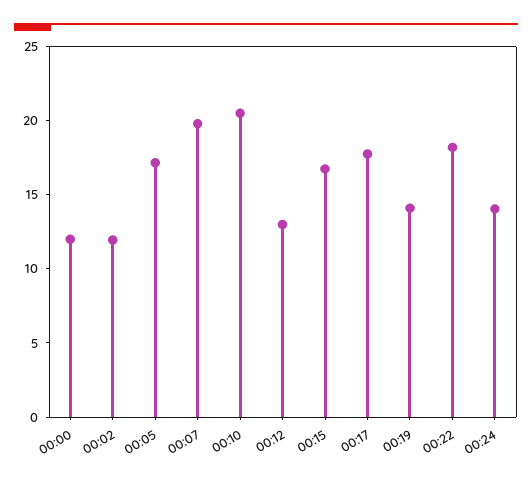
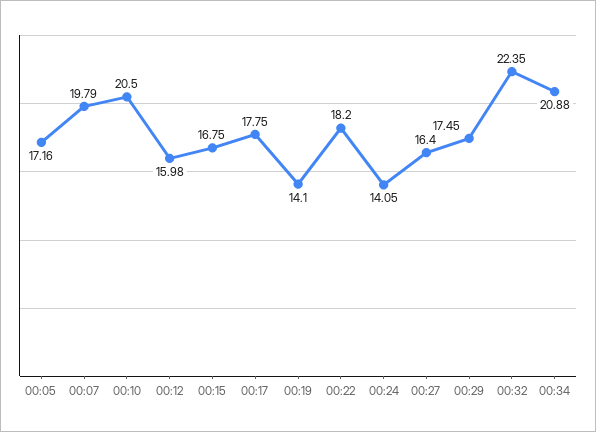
00:00: 12 -> none
00:02: 12 -> none
00:12: 13 -> 15.98
00:27: none -> 16.4
00:29: none -> 17.45
00:32: none -> 22.35
00:34: none -> 20.88

